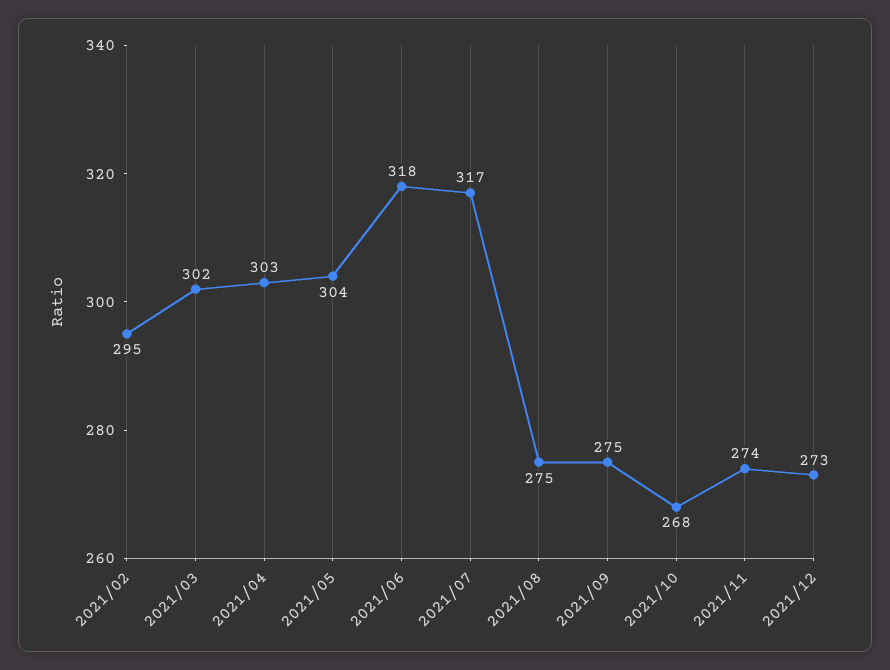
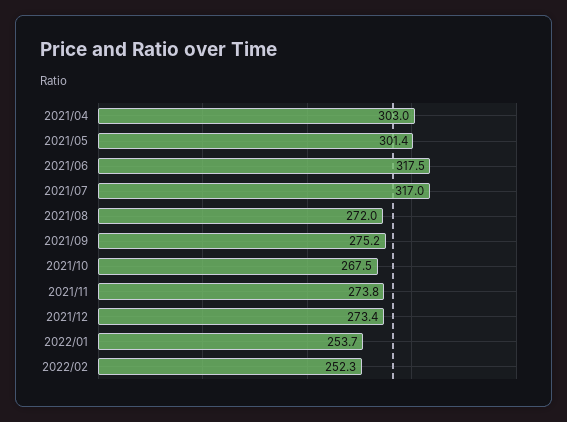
2021/02: 295 -> none
2021/03: 302 -> none
2021/05: 304 -> 301.4
2021/08: 275 -> 272
2022/01: none -> 253.7
2022/02: none -> 252.3

